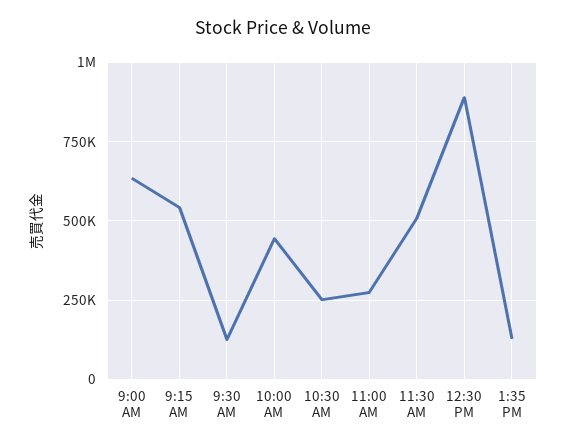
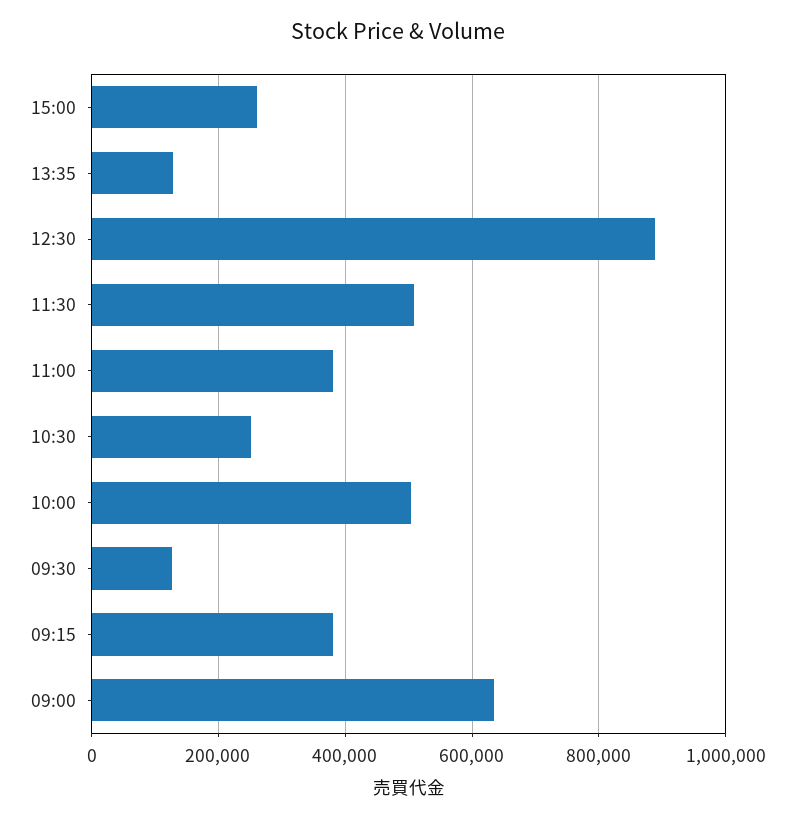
9:15 AM: 550000 -> 380000
10:00 AM: 450000 -> 500000
11:00 AM: 275000 -> 380000
15:00: none -> 260000

